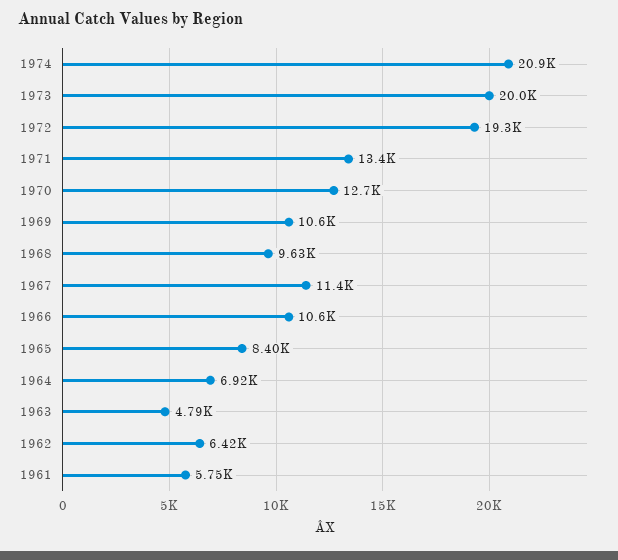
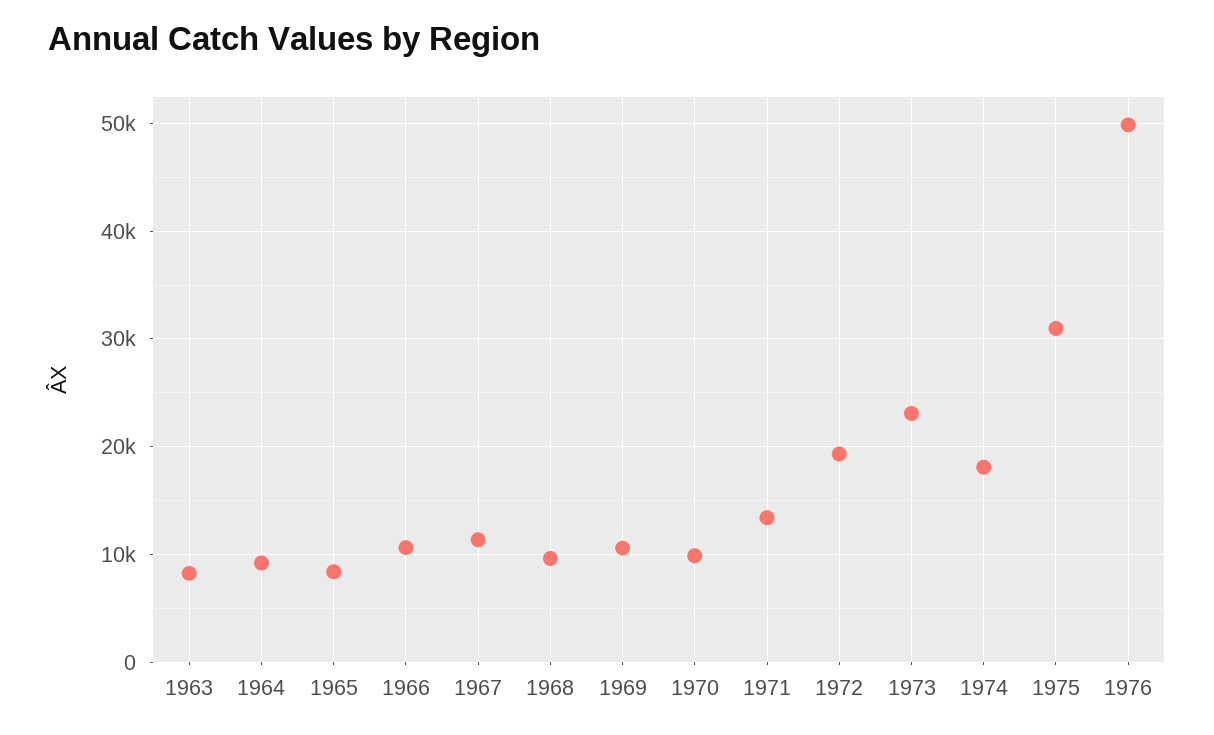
1974: 20900 -> 18000
1973: 20000 -> 23000
1970: 12700 -> 10000
1964: 6920 -> 9000
1963: 4790 -> 8000
1962: 6420 -> none
1961: 5750 -> none
1975: none -> 31000
1976: none -> 50000

